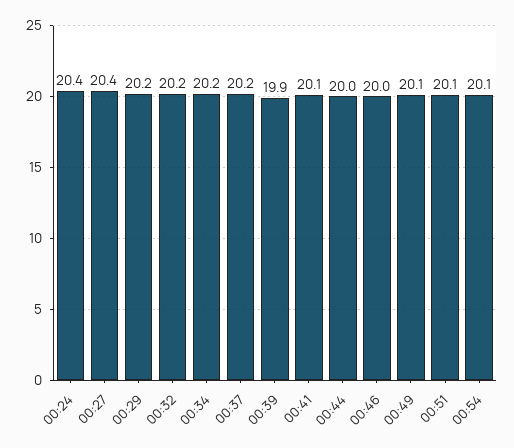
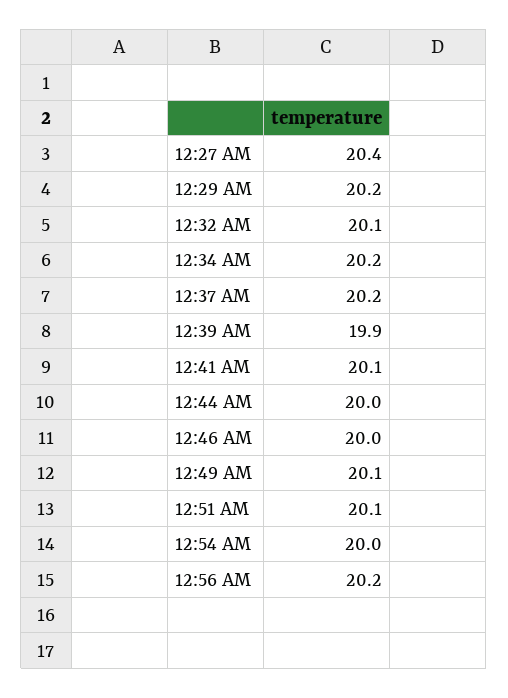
00:24: 20.4 -> none
00:32: 20.2 -> 20.1
00:54: 20.1 -> 20
12:56 AM: none -> 20.2

